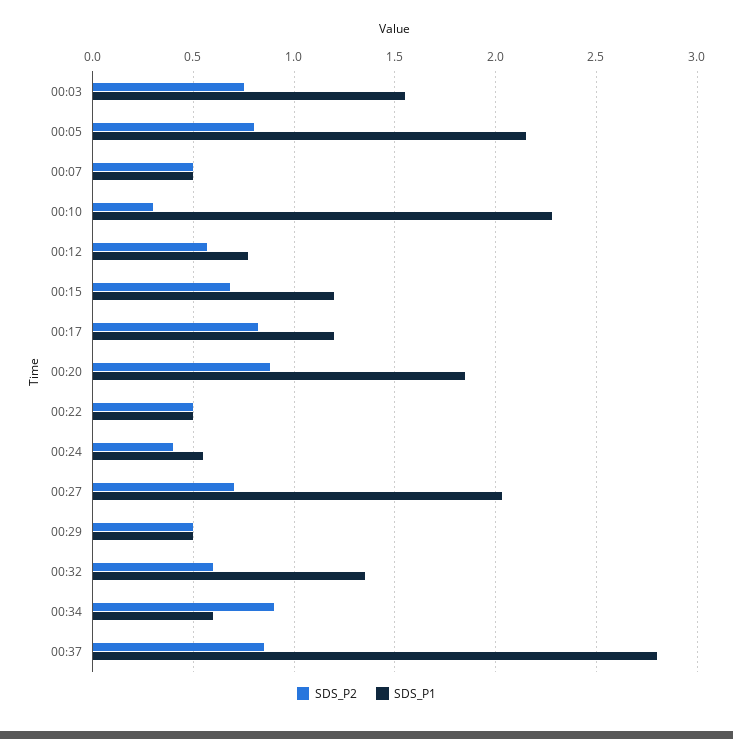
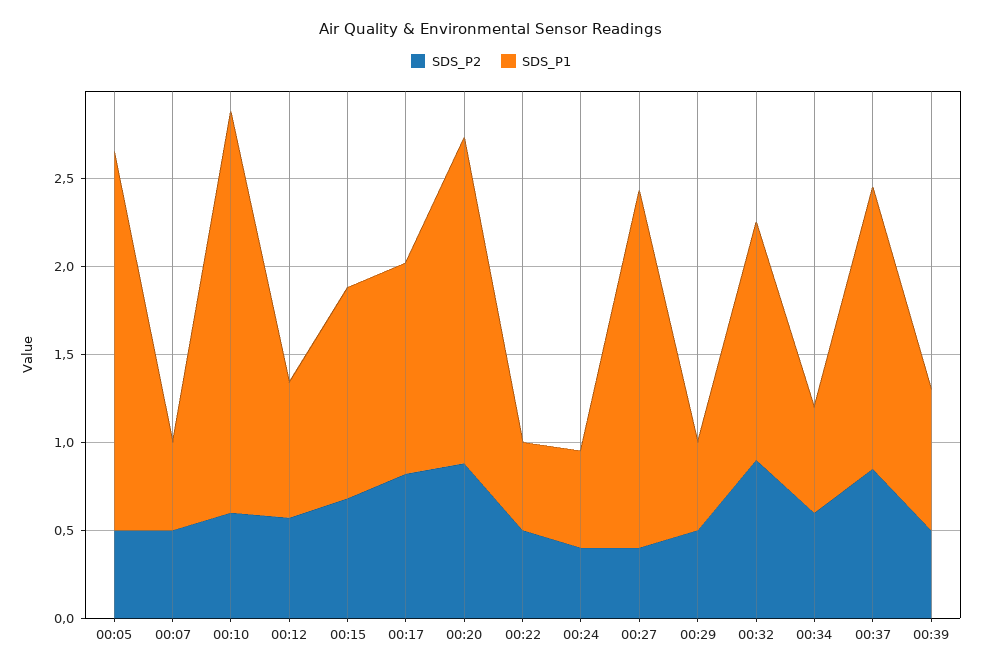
SDS_P2, 00:03: 0.75 -> none
SDS_P1, 00:03: 1.55 -> none
SDS_P2, 00:05: 0.8 -> 0.5
SDS_P2, 00:10: 0.3 -> 0.6
SDS_P2, 00:27: 0.7 -> 0.4
SDS_P2, 00:32: 0.6 -> 0.9
SDS_P2, 00:34: 0.9 -> 0.6
SDS_P1, 00:37: 2.8 -> 1.6
SDS_P2, 00:39: none -> 0.5
SDS_P1, 00:39: none -> 0.8

